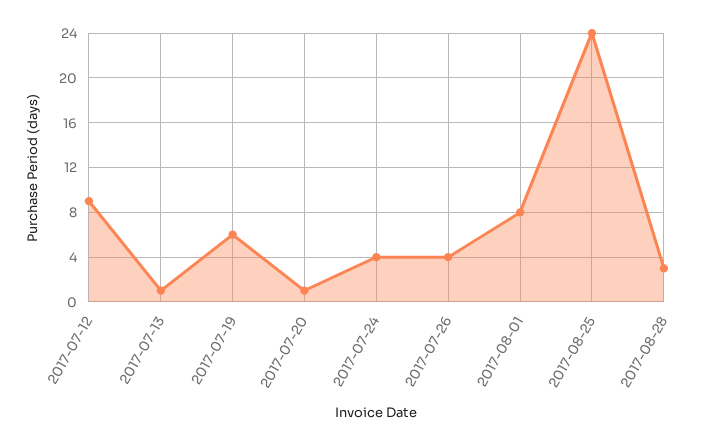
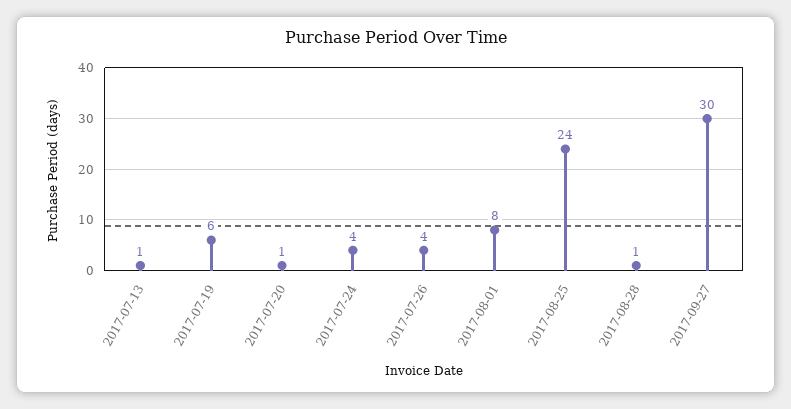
2017-07-12: 9 -> none
2017-08-28: 3 -> 1
2017-09-27: none -> 30

